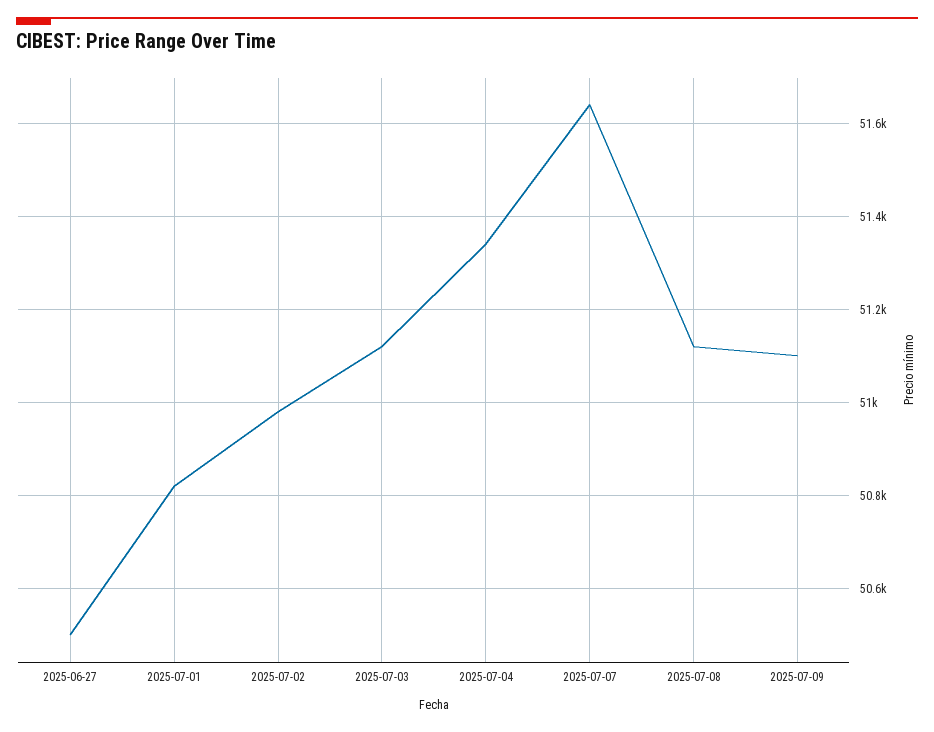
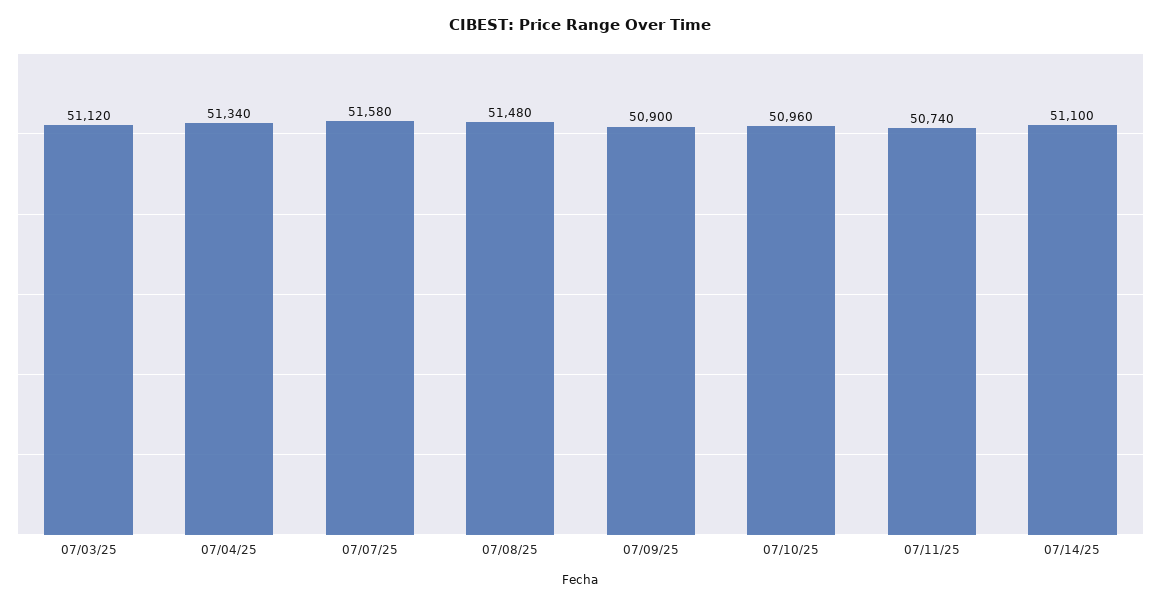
2025-06-27: 50500 -> none
2025-07-01: 50820 -> none
2025-07-02: 50980 -> none
2025-07-07: 51640 -> 51580
2025-07-08: 51120 -> 51480
2025-07-09: 51100 -> 50900
07/10/25: none -> 50960
07/11/25: none -> 50740
07/14/25: none -> 51100

